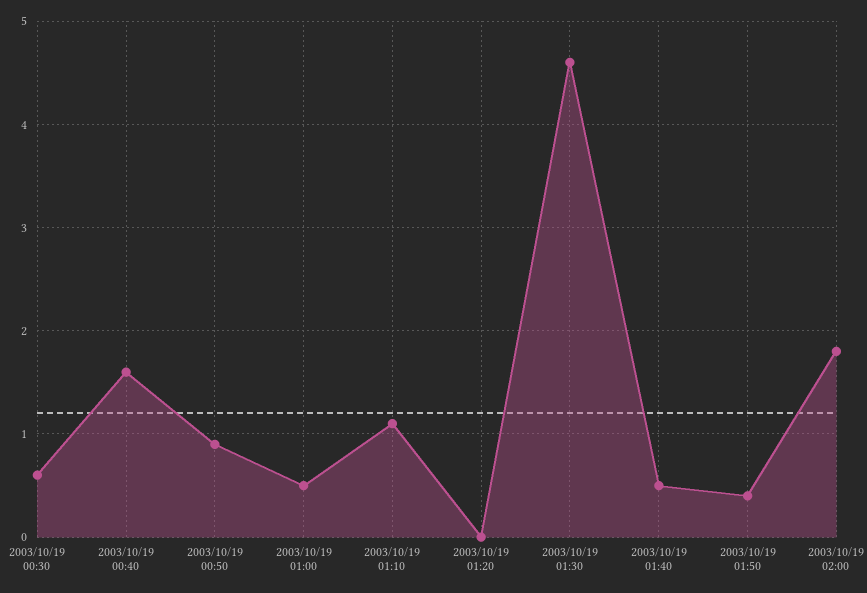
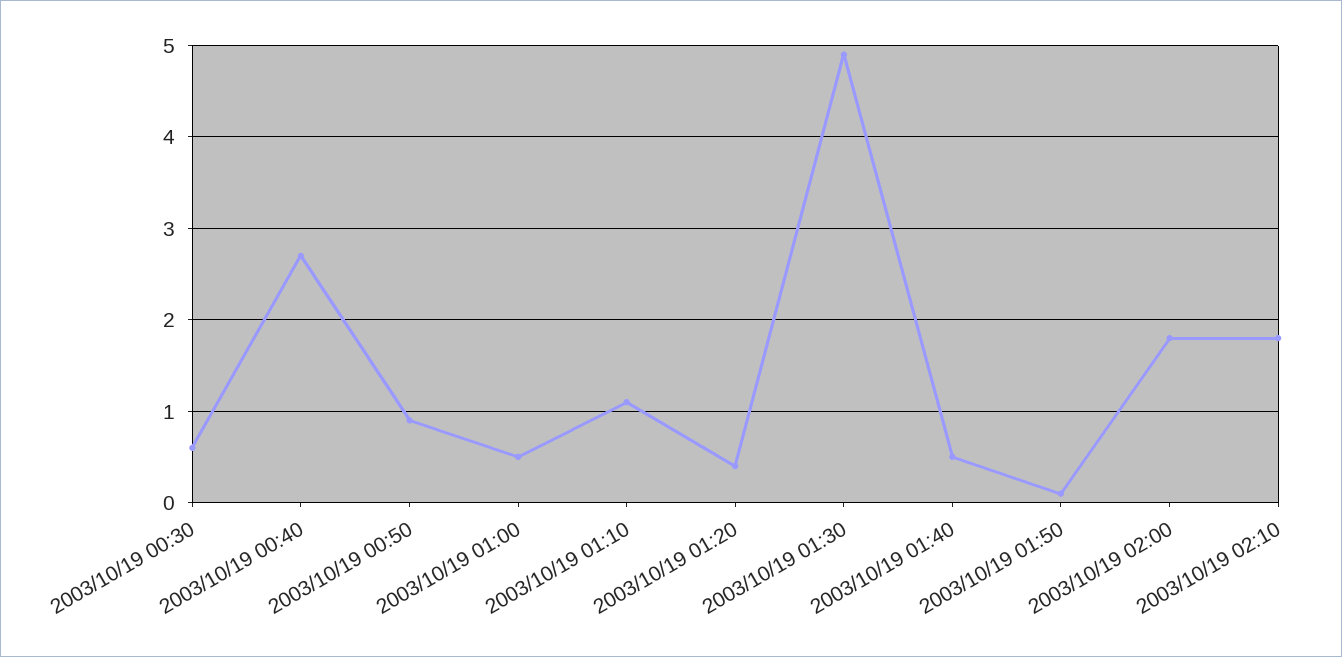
2003/10/19 00:40: 1.6 -> 2.7
2003/10/19 01:20: 0 -> 0.4
2003/10/19 01:30: 4.6 -> 4.9
2003/10/19 01:50: 0.4 -> 0.1
2003/10/19 02:10: none -> 1.8

